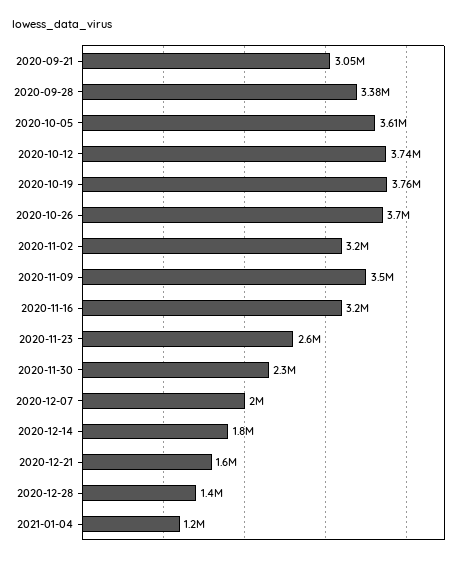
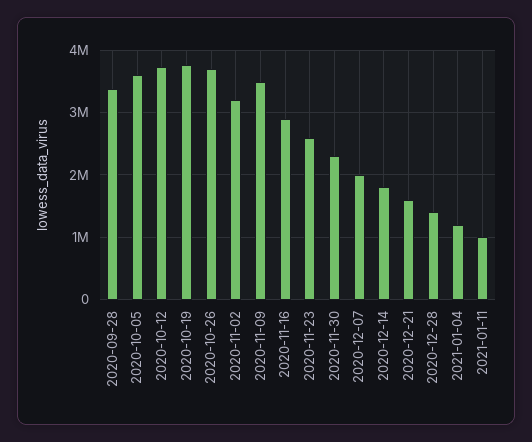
2020-09-21: 3050000 -> none
2020-11-16: 3200000 -> 2900000
2021-01-11: none -> 1000000

